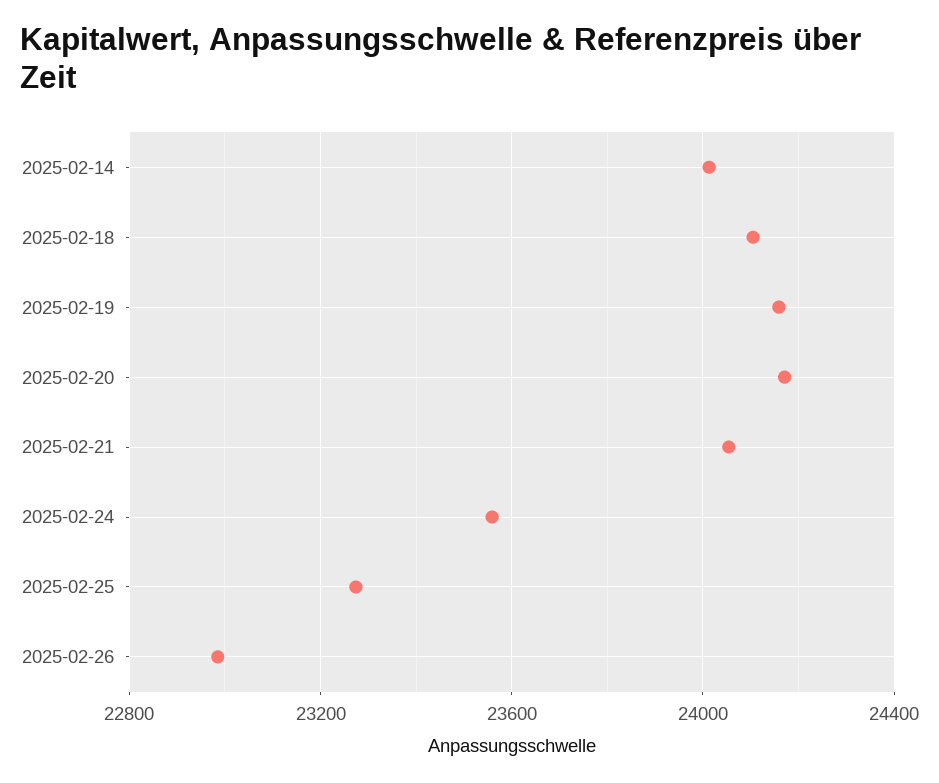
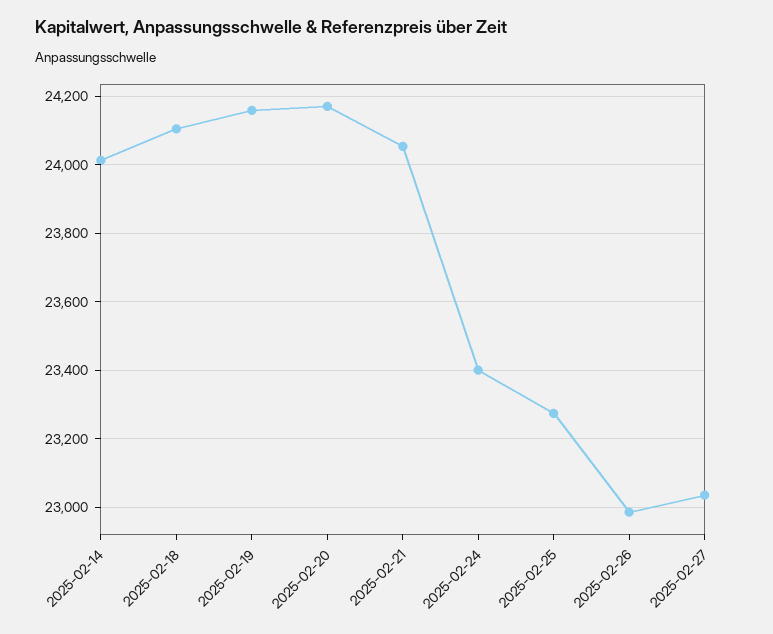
2025-02-24: 23550 -> 23400
2025-02-27: none -> 23040

